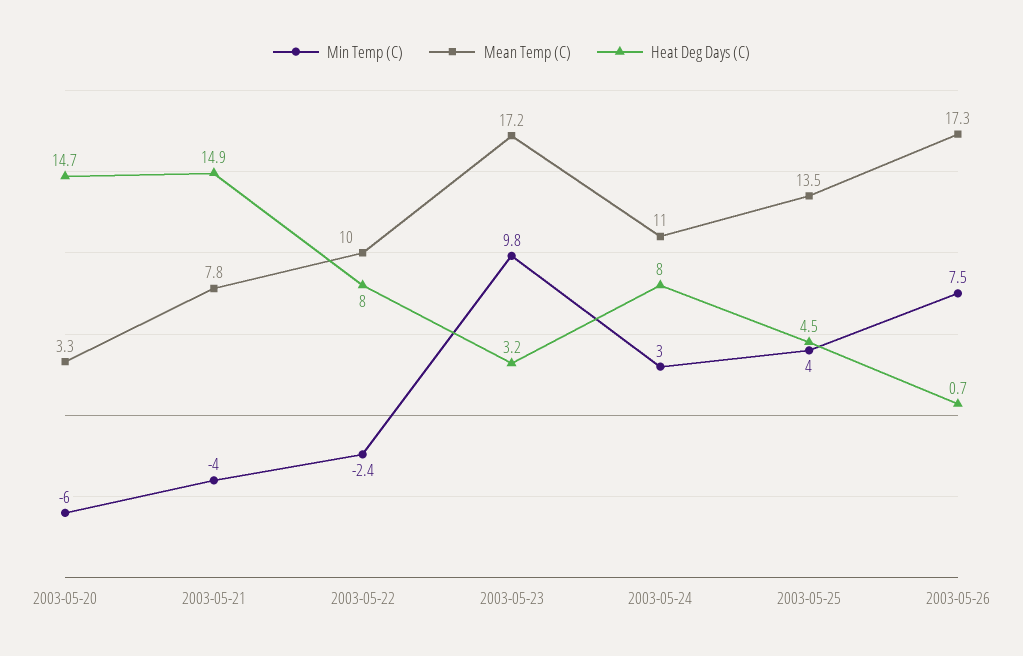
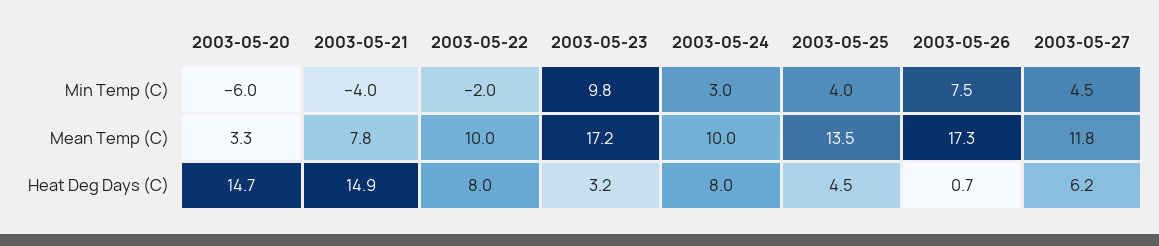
Min Temp (C), 2003-05-22: -2.4 -> -2
Mean Temp (C), 2003-05-24: 11 -> 10
Min Temp (C), 2003-05-27: none -> 4.5
Mean Temp (C), 2003-05-27: none -> 11.8
Heat Deg Days (C), 2003-05-27: none -> 6.2

